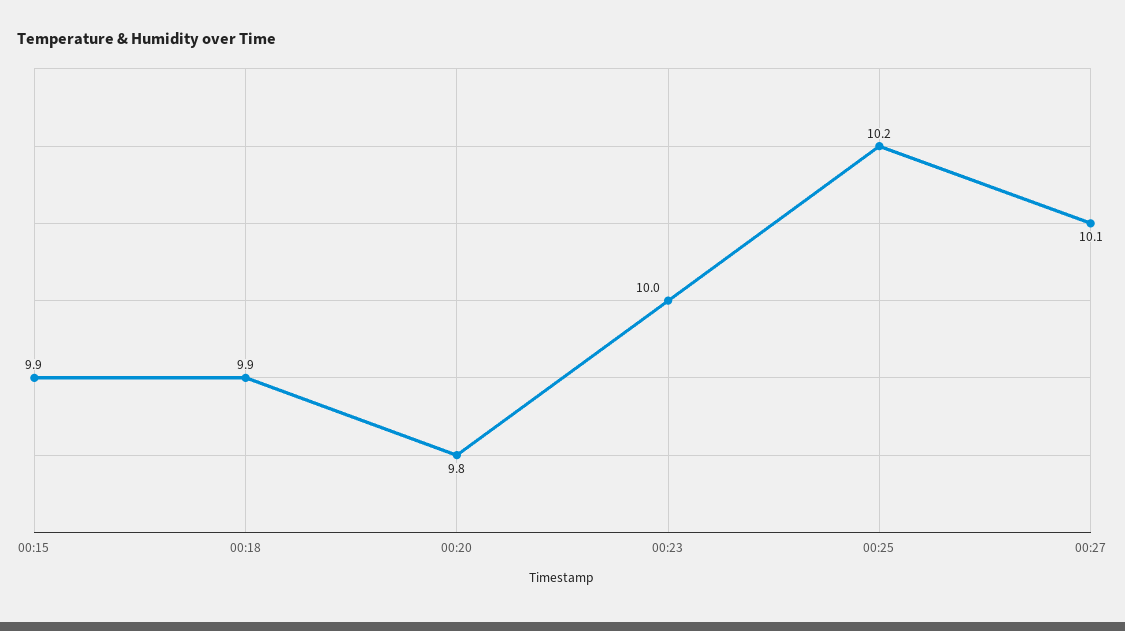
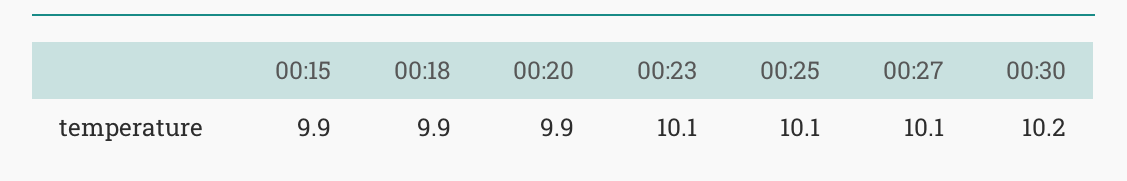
00:20: 9.8 -> 9.9
00:23: 10 -> 10.1
00:25: 10.2 -> 10.1
00:30: none -> 10.2

